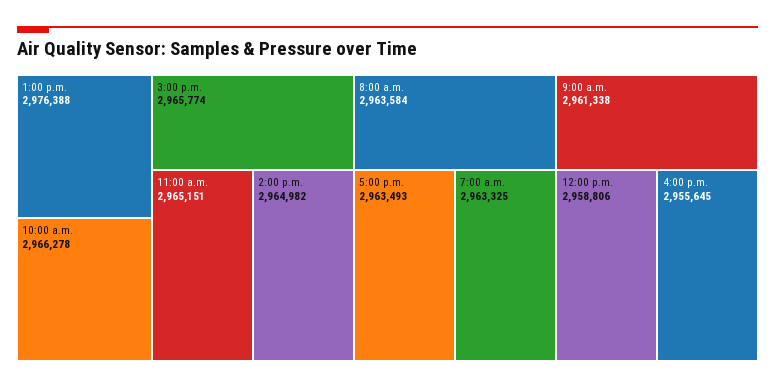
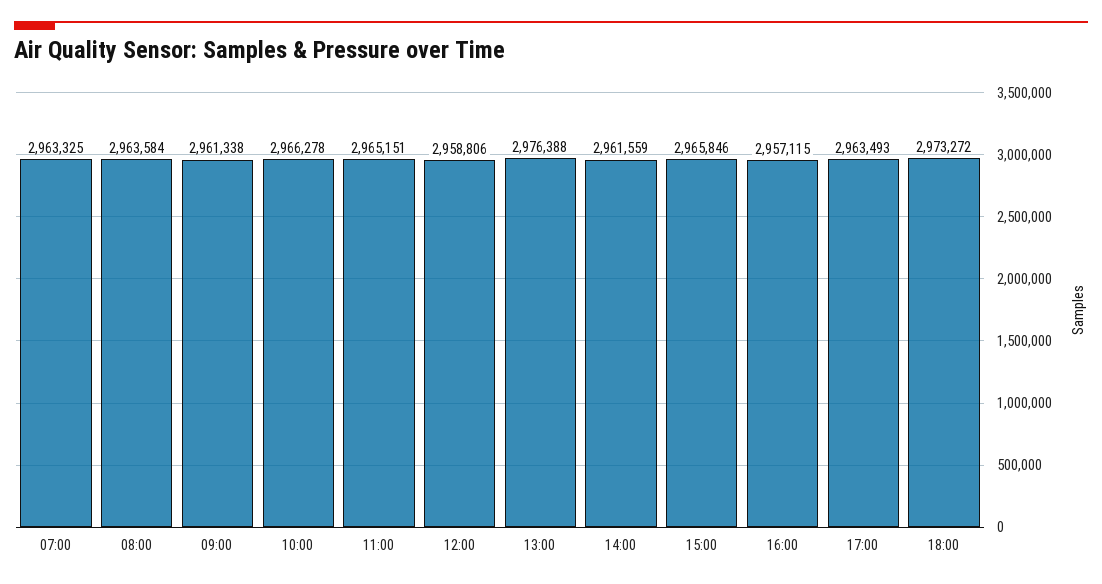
3:00 p.m.: 2965774 -> 2965846
2:00 p.m.: 2964982 -> 2961559
4:00 p.m.: 2955645 -> 2957115
18:00: none -> 2973272

